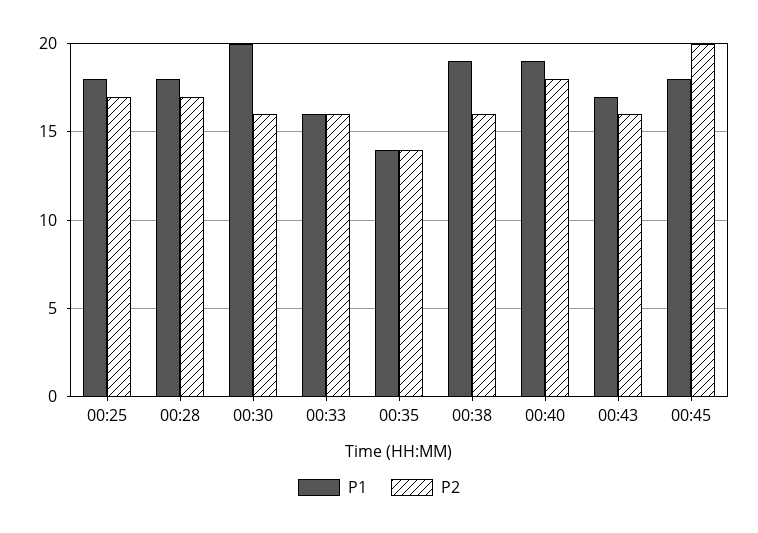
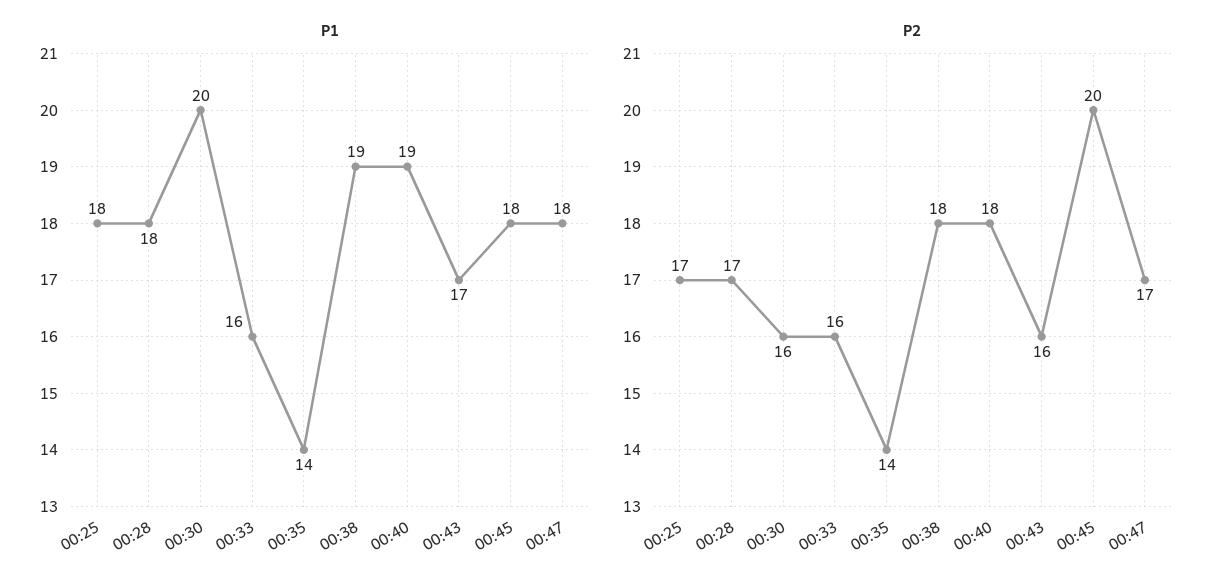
P2, 00:38: 16 -> 18
P1, 00:47: none -> 18
P2, 00:47: none -> 17

